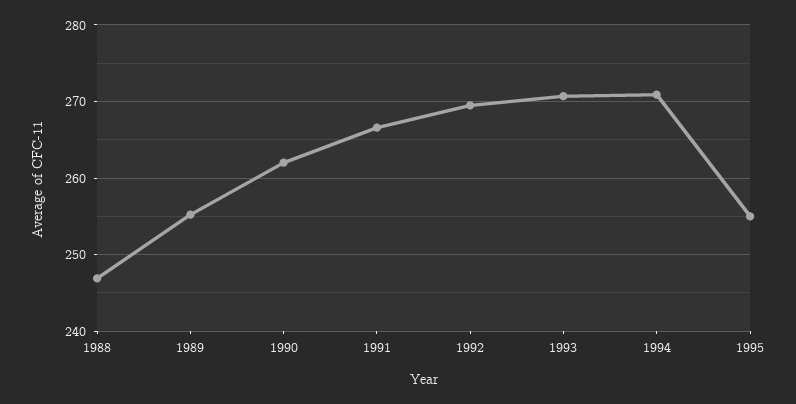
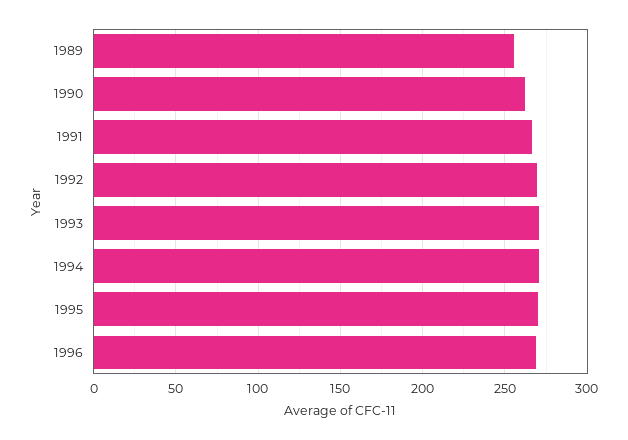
1988: 247 -> none
1995: 255 -> 270
1996: none -> 270

